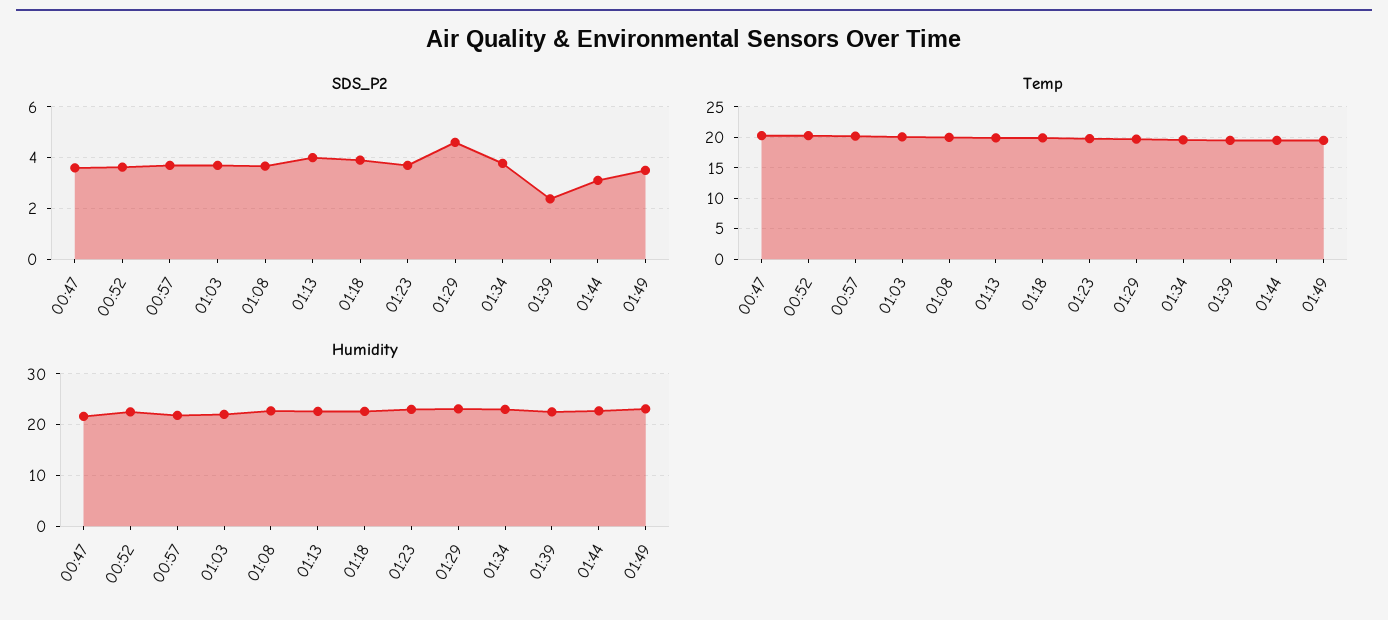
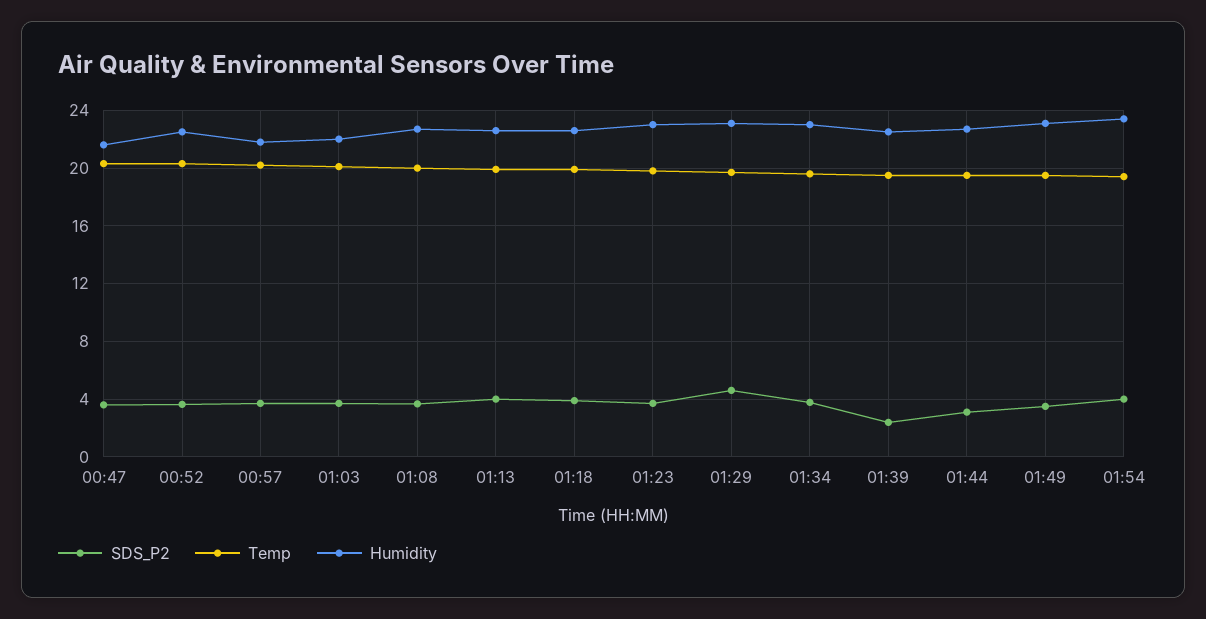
SDS_P2, 01:54: none -> 4
Temp, 01:54: none -> 19.5
Humidity, 01:54: none -> 23.5

